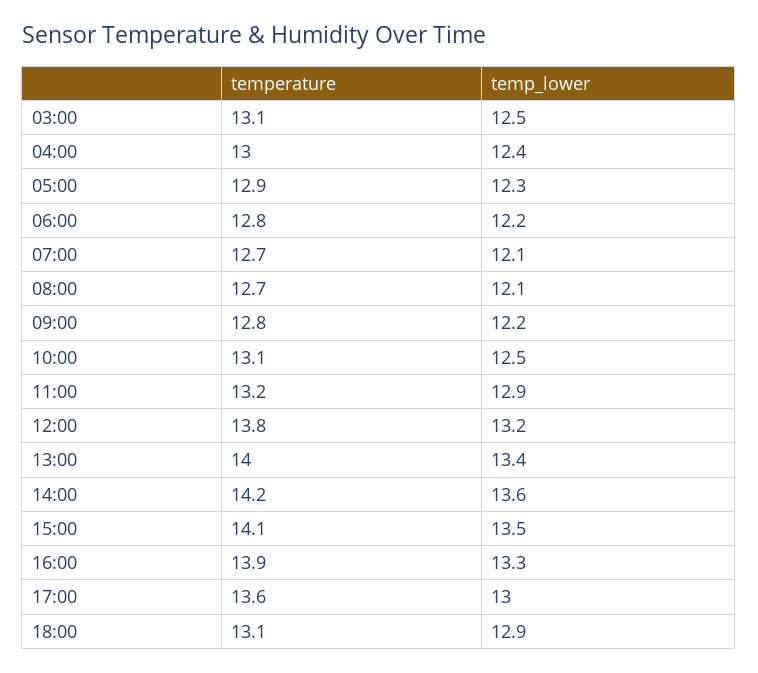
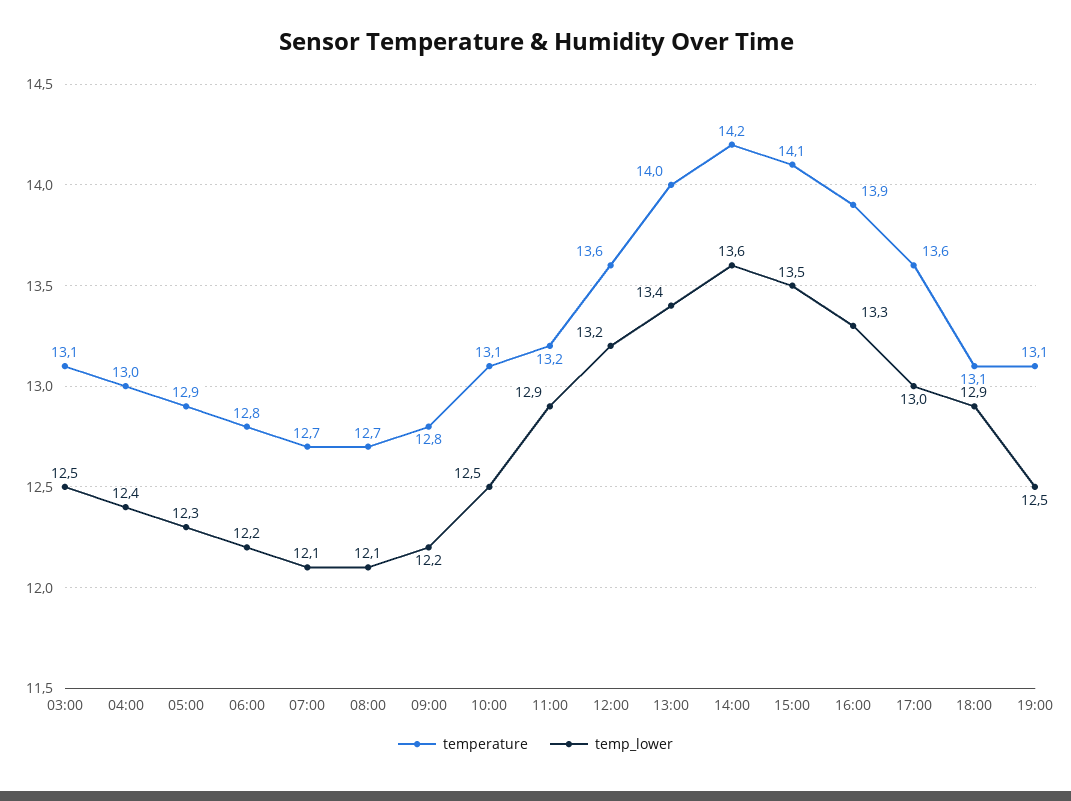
temperature, 12:00: 13.8 -> 13.6
temperature, 19:00: none -> 13.1
temp_lower, 19:00: none -> 12.5

